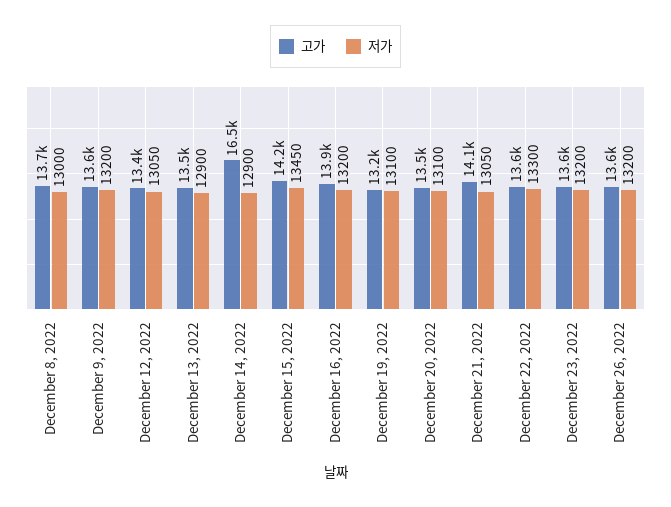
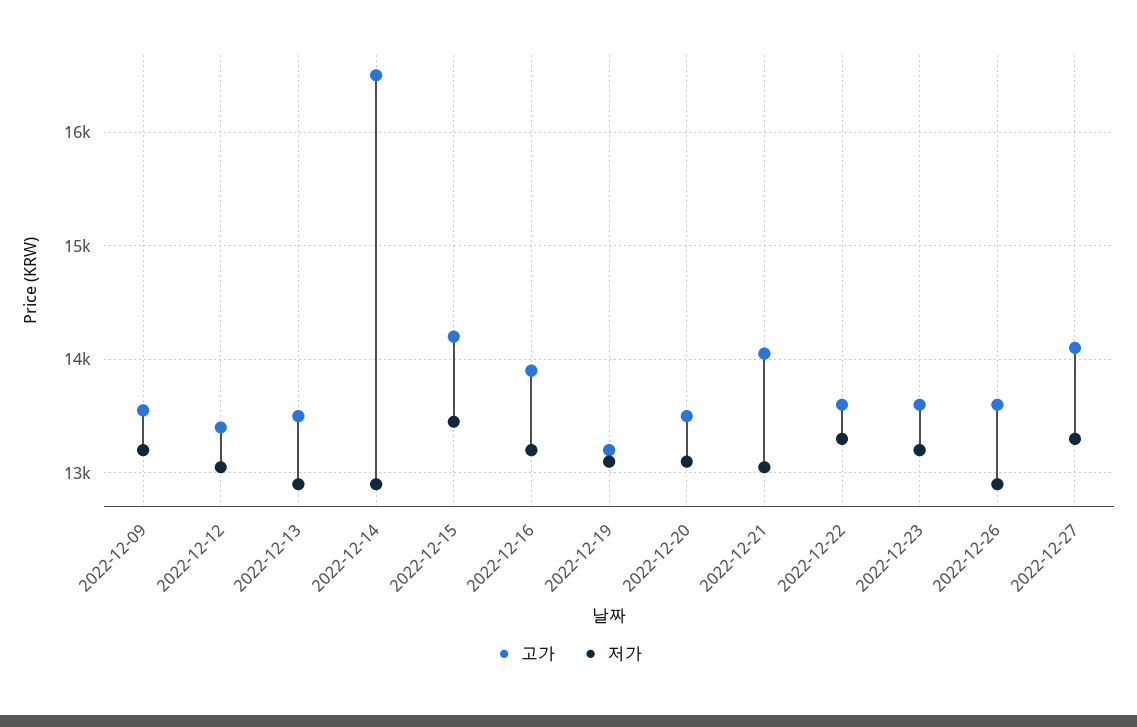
고가, December 8, 2022: 13700 -> none
저가, December 8, 2022: 13000 -> none
저가, December 26, 2022: 13200 -> 12900
고가, 2022-12-27: none -> 14100
저가, 2022-12-27: none -> 13300

